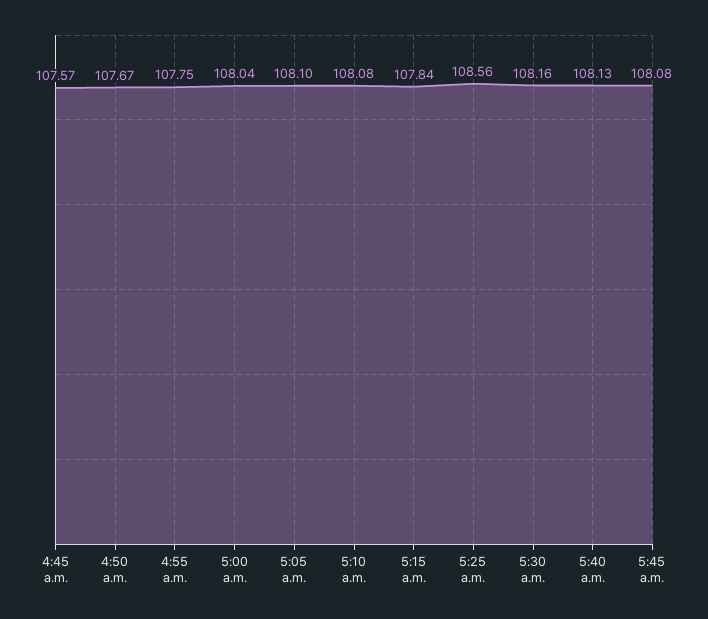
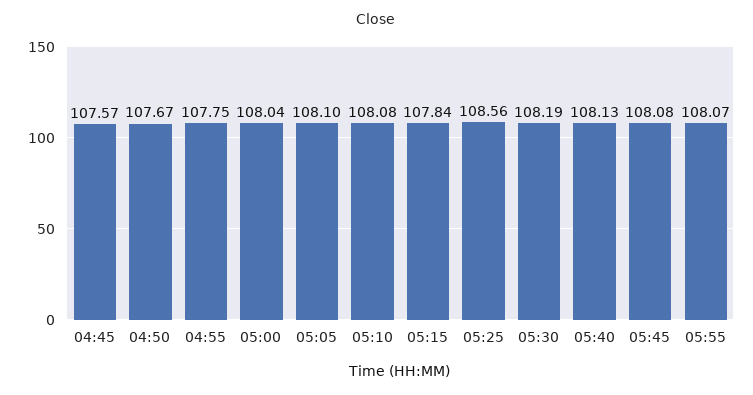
5:30 a.m.: 108.16 -> 108.19
05:55: none -> 108.07

